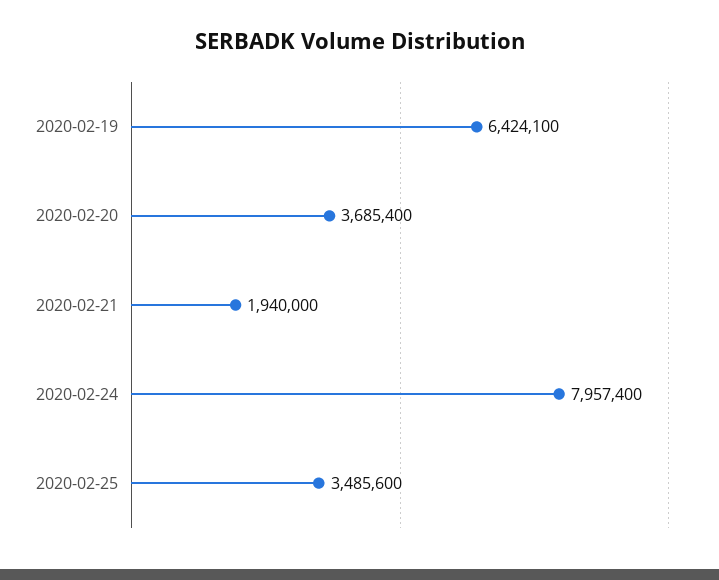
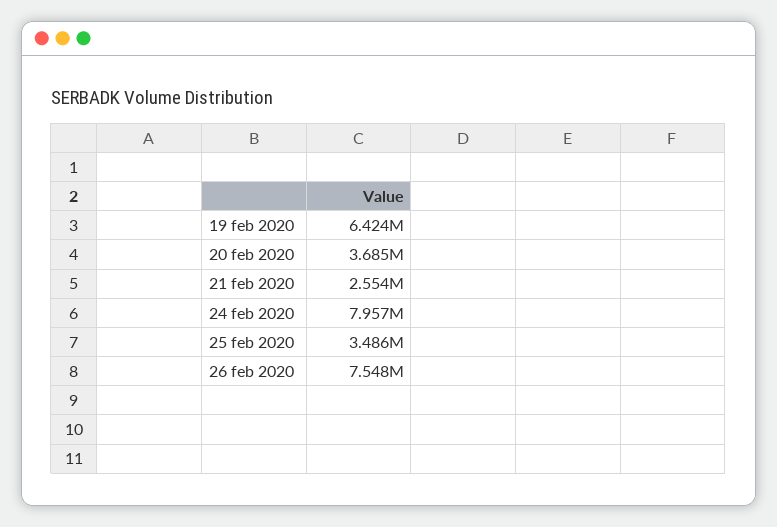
2020-02-21: 1940000 -> 2554000
26 feb 2020: none -> 7548000

